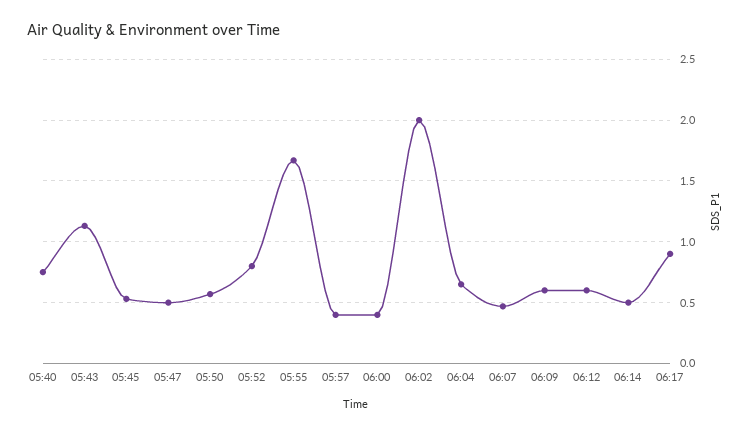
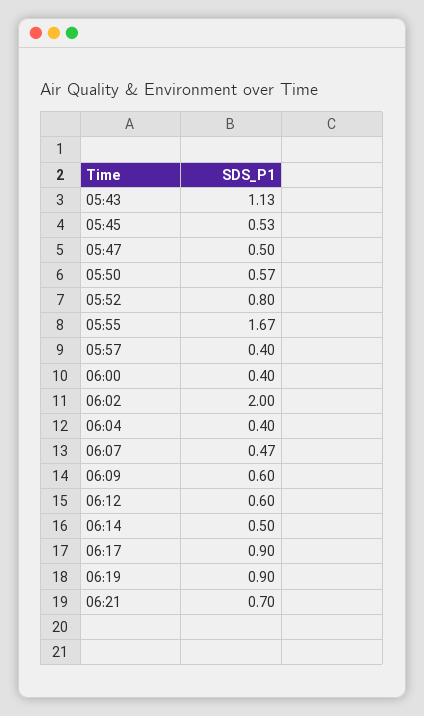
05:40: 0.75 -> none
06:04: 0.65 -> 0.4
06:19: none -> 0.9
06:21: none -> 0.7

